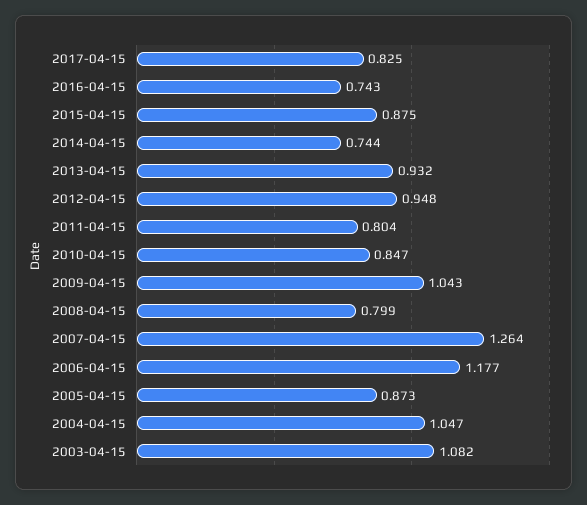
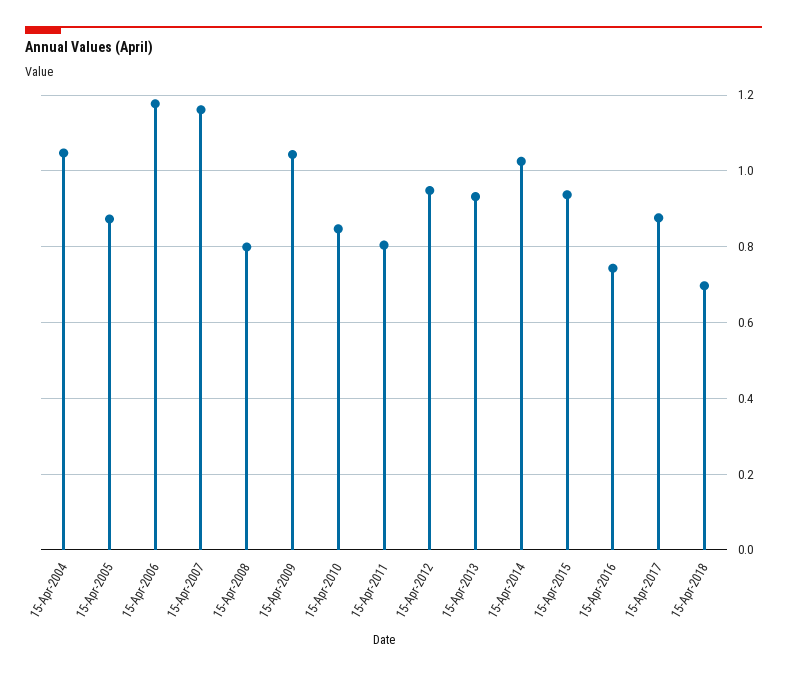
2017-04-15: 0.825 -> 0.88
2015-04-15: 0.875 -> 0.94
2014-04-15: 0.744 -> 1.02
2007-04-15: 1.264 -> 1.16
2003-04-15: 1.082 -> none
15-Apr-2018: none -> 0.7

